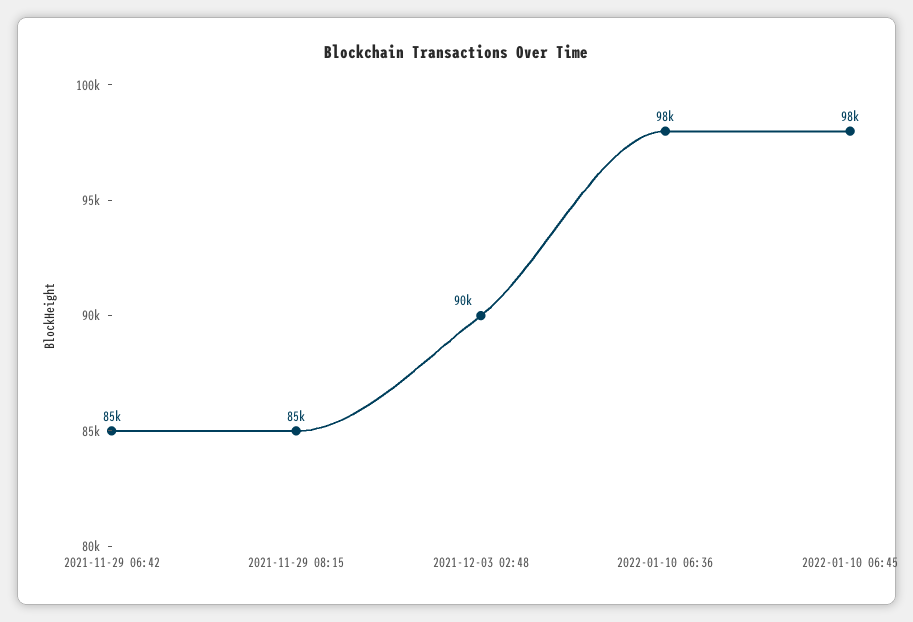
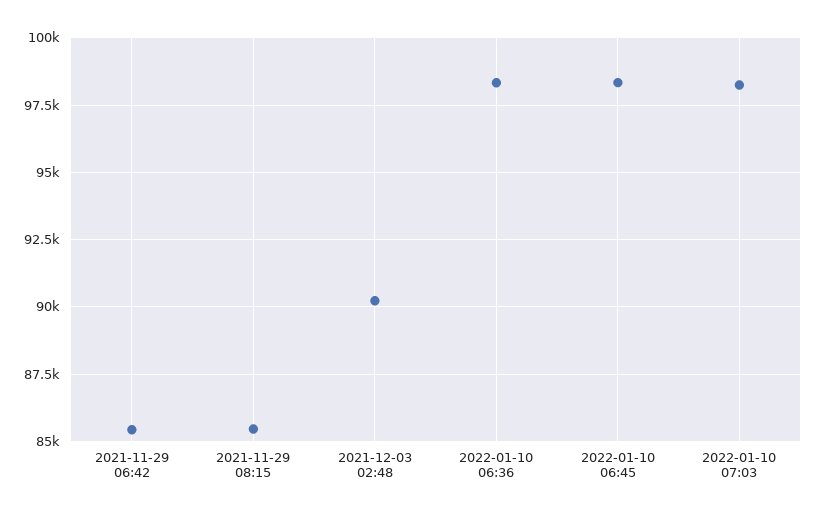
2022-01-10 07:03: none -> 98250

